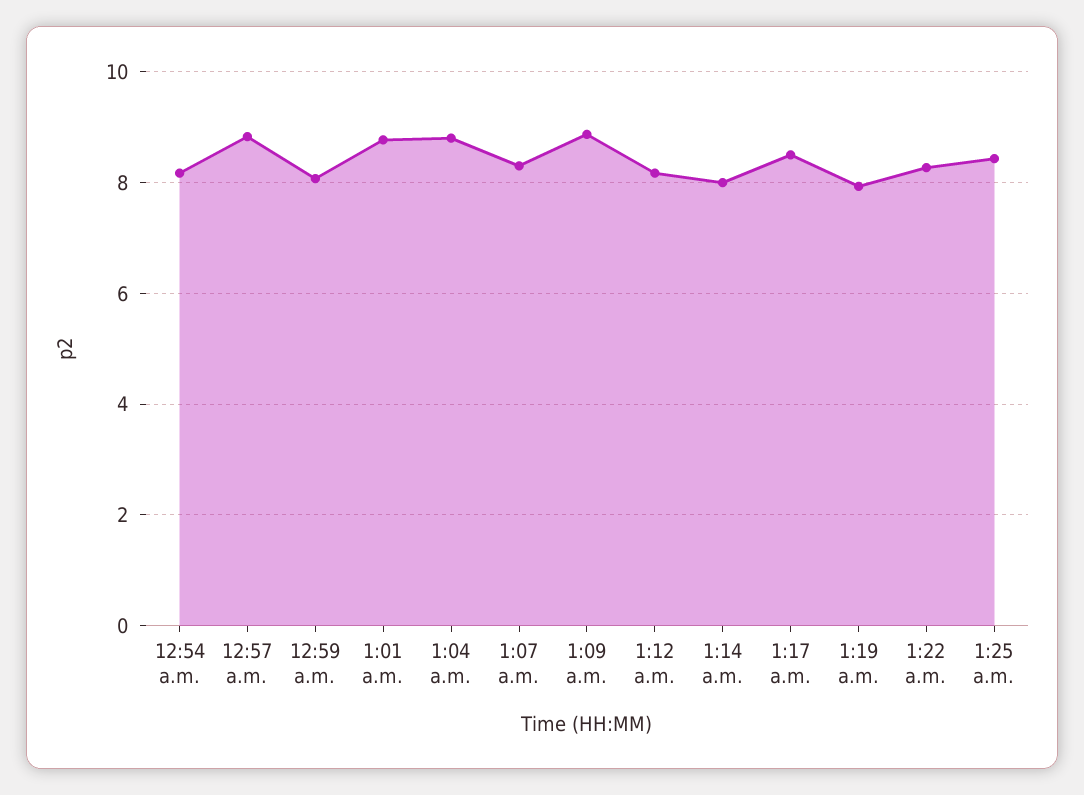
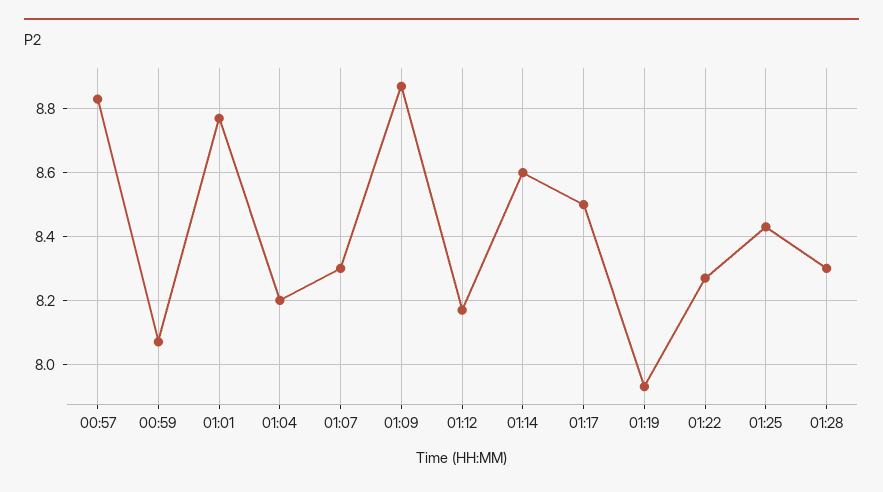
12:54 a.m.: 8.2 -> none
1:04 a.m.: 8.8 -> 8.2
1:14 a.m.: 8 -> 8.6
01:28: none -> 8.3

